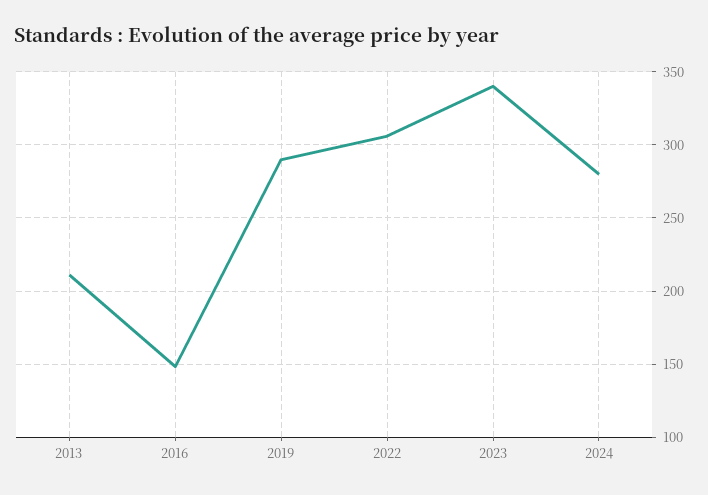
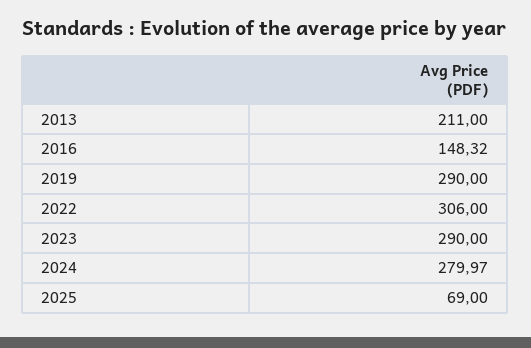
2023: 340 -> 290
2025: none -> 69

